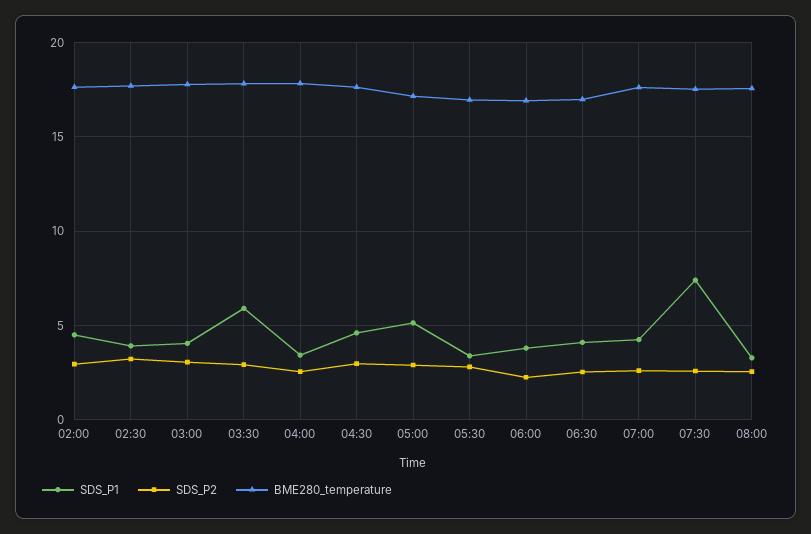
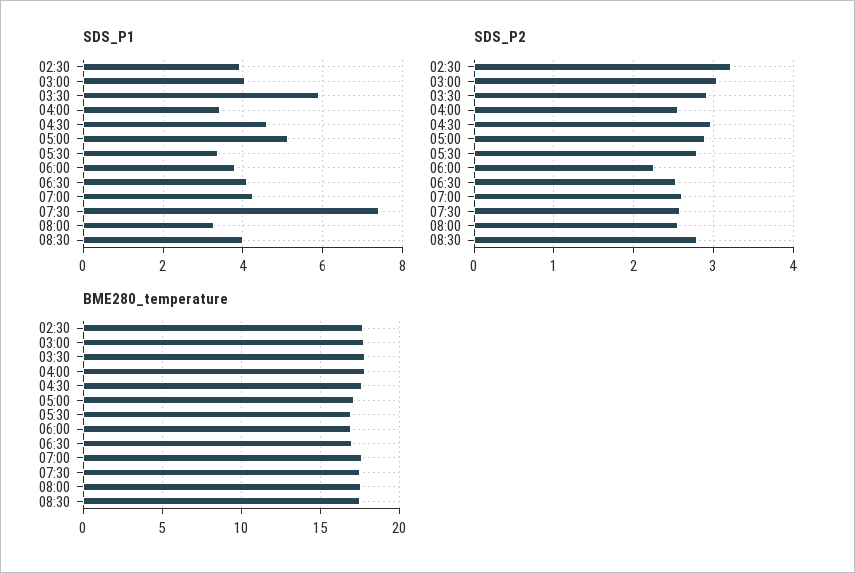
SDS_P1, 02:00: 4.5 -> none
SDS_P2, 02:00: 3 -> none
BME280_temperature, 02:00: 17.5 -> none
SDS_P1, 08:30: none -> 4
SDS_P2, 08:30: none -> 2.8
BME280_temperature, 08:30: none -> 17.5

